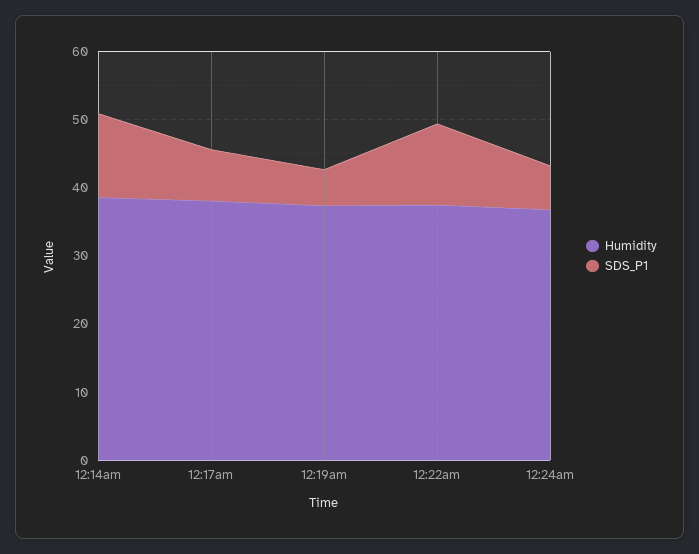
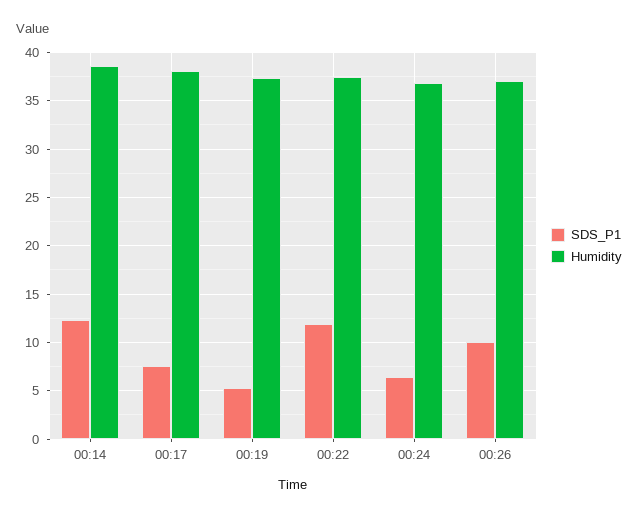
SDS_P1, 00:26: none -> 10
Humidity, 00:26: none -> 37

